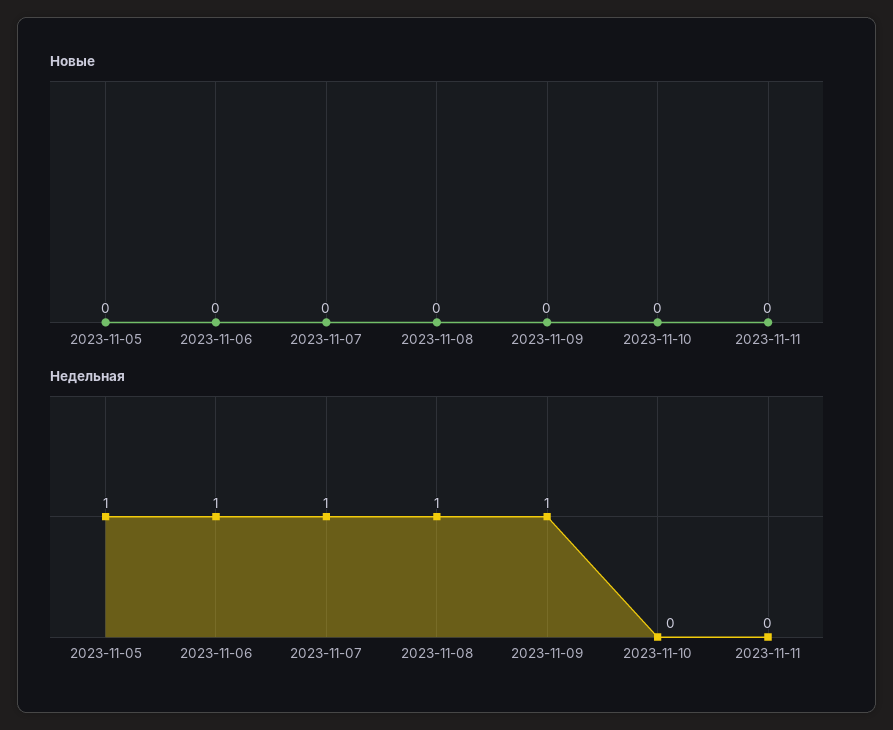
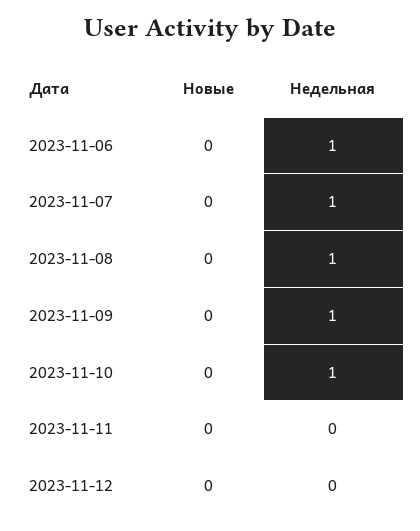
Новые, 2023-11-05: 0 -> none
Недельная, 2023-11-05: 1 -> none
Недельная, 2023-11-10: 0 -> 1
Новые, 2023-11-12: none -> 0
Недельная, 2023-11-12: none -> 0

